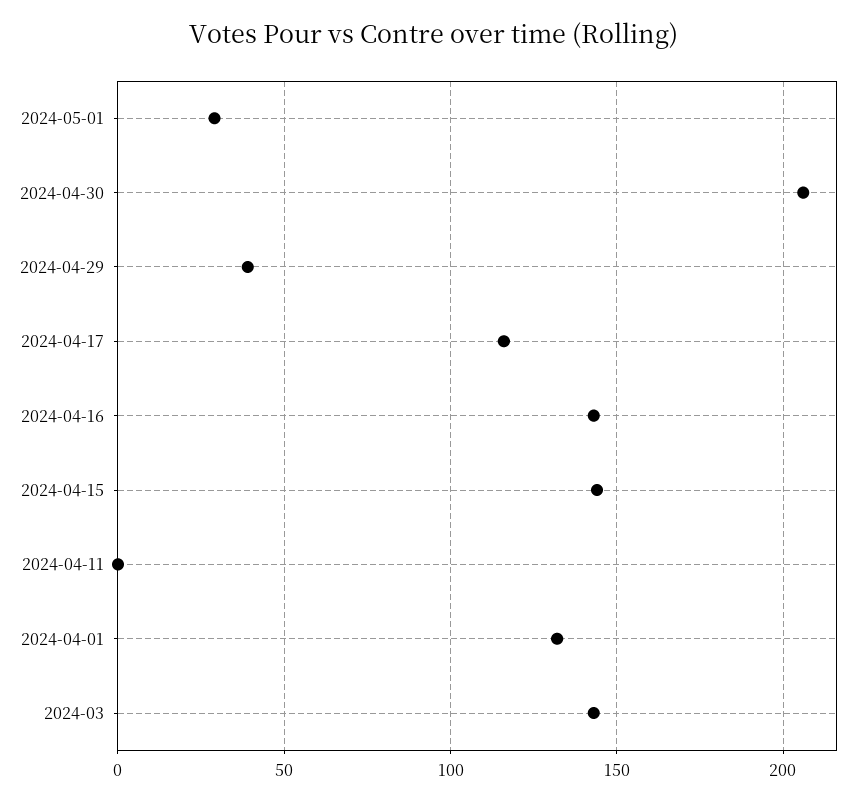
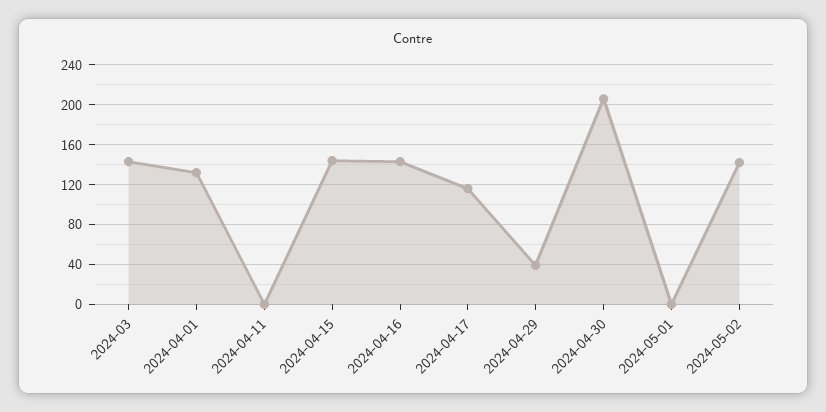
2024-05-01: 30 -> 0
2024-05-02: none -> 140

